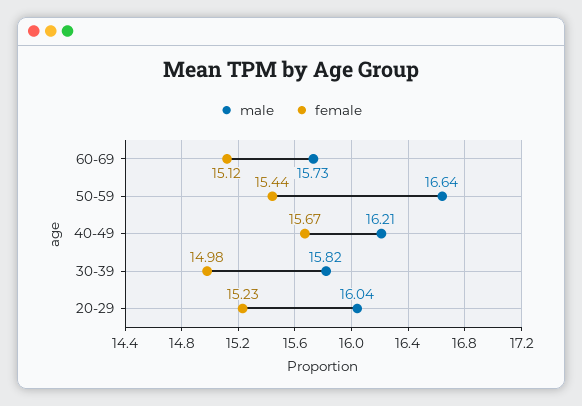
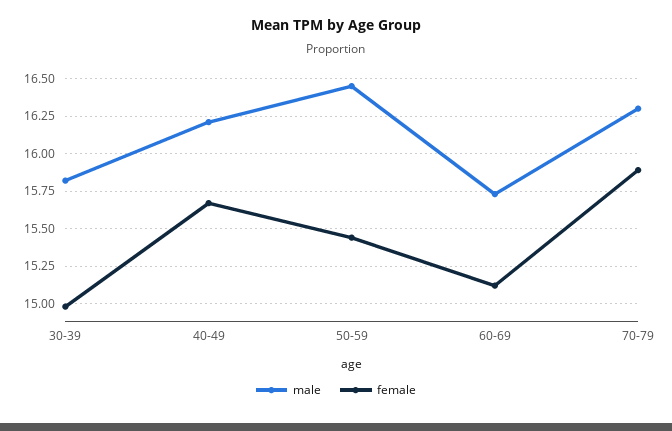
male, 50-59: 16.64 -> 16.45
male, 20-29: 16.04 -> none
female, 20-29: 15.23 -> none
male, 70-79: none -> 16.3
female, 70-79: none -> 15.9

